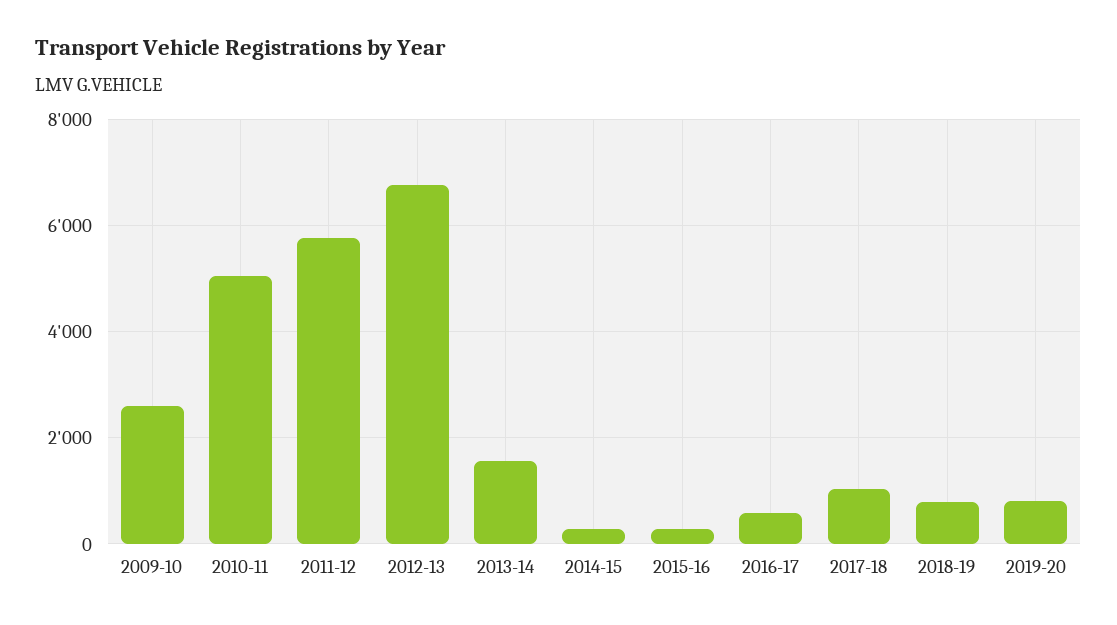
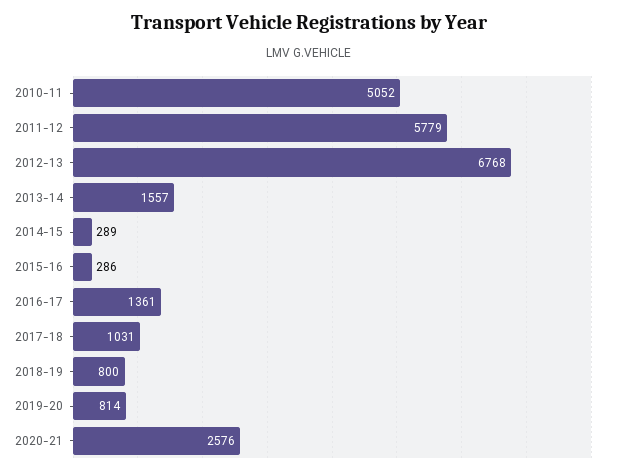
2009-10: 2600 -> none
2016-17: 600 -> 1361
2020-21: none -> 2576

